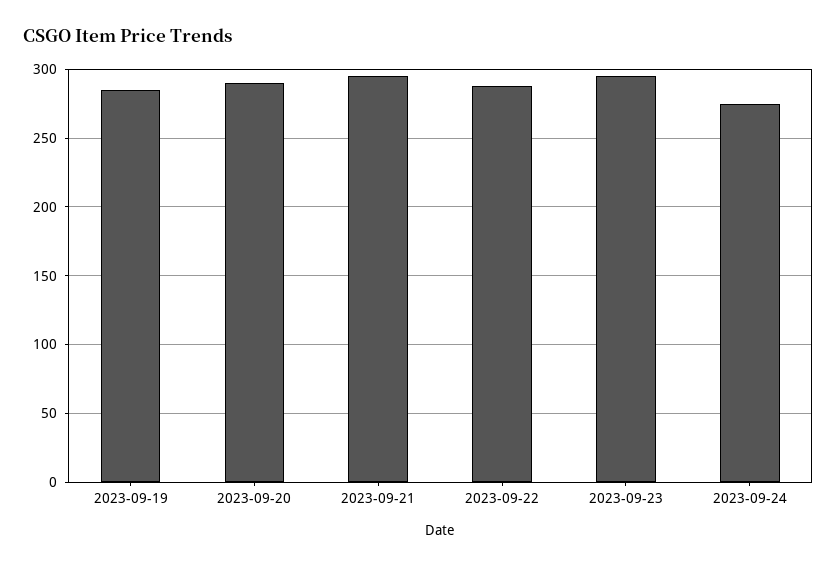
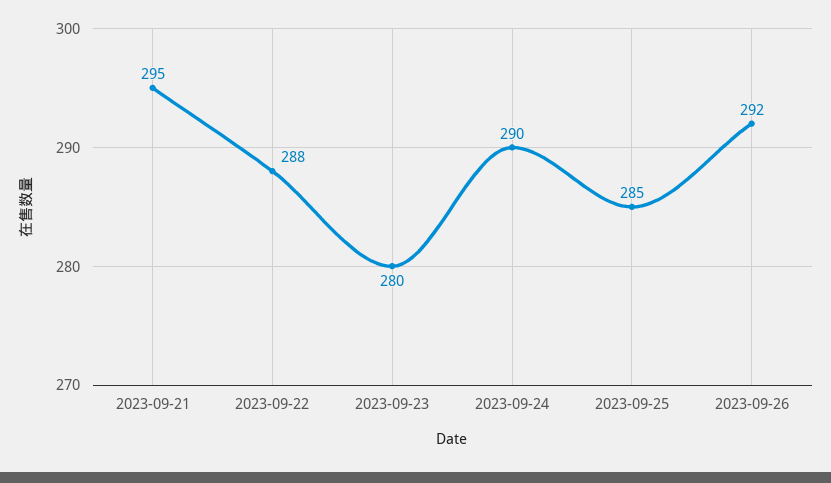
2023-09-19: 285 -> none
2023-09-20: 290 -> none
2023-09-23: 295 -> 280
2023-09-24: 275 -> 290
2023-09-25: none -> 285
2023-09-26: none -> 292

